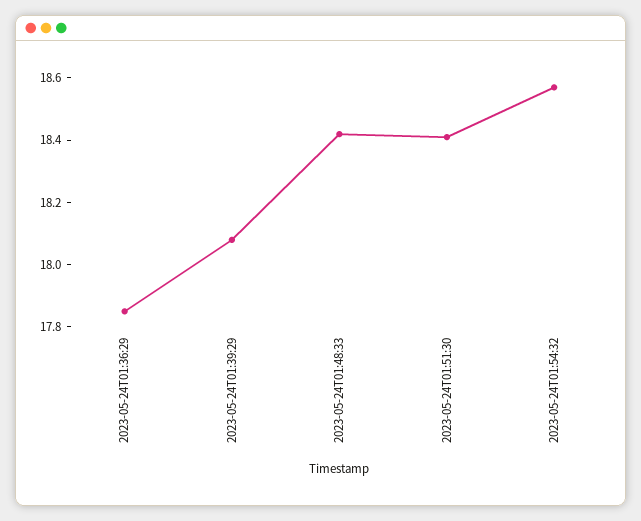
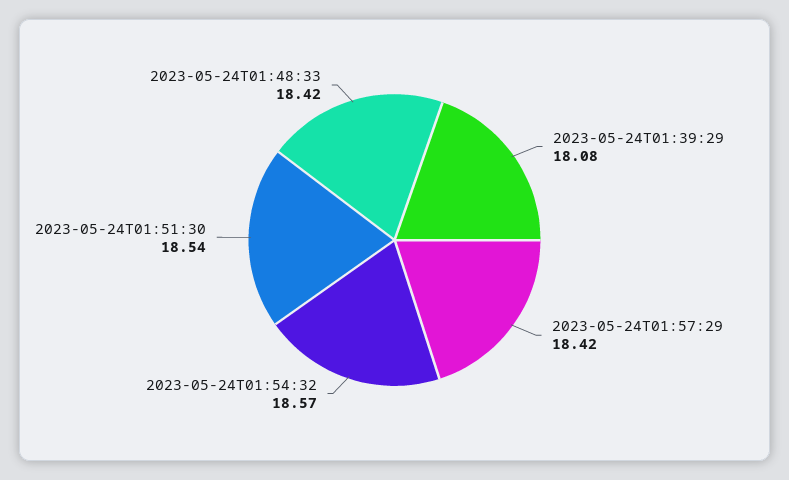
2023-05-24T01:36:29: 17.85 -> none
2023-05-24T01:51:30: 18.4 -> 18.54
2023-05-24T01:57:29: none -> 18.42

